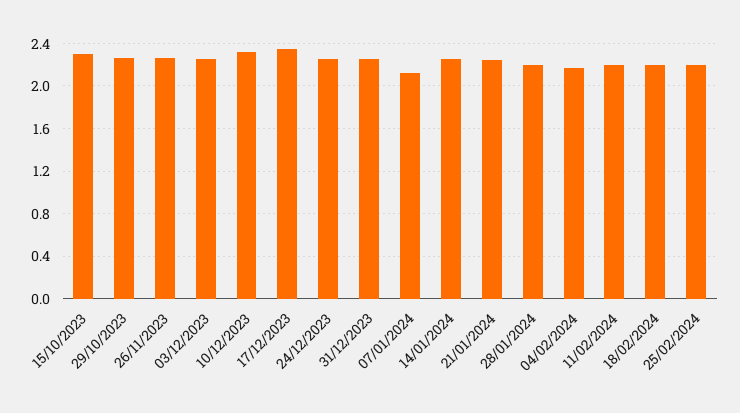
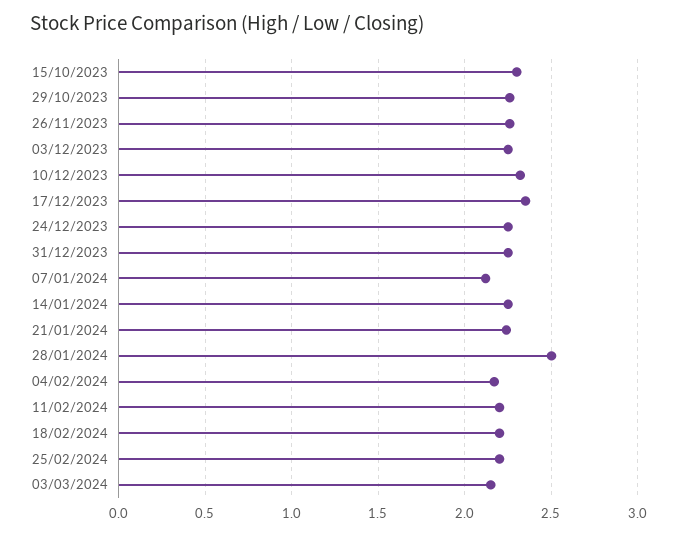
28/01/2024: 2.2 -> 2.5
03/03/2024: none -> 2.15

